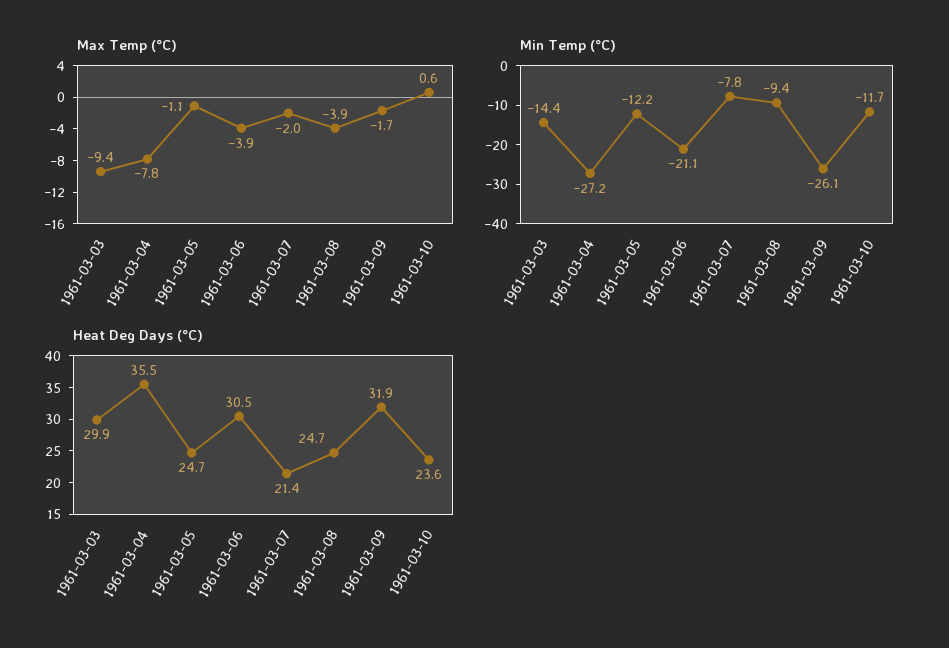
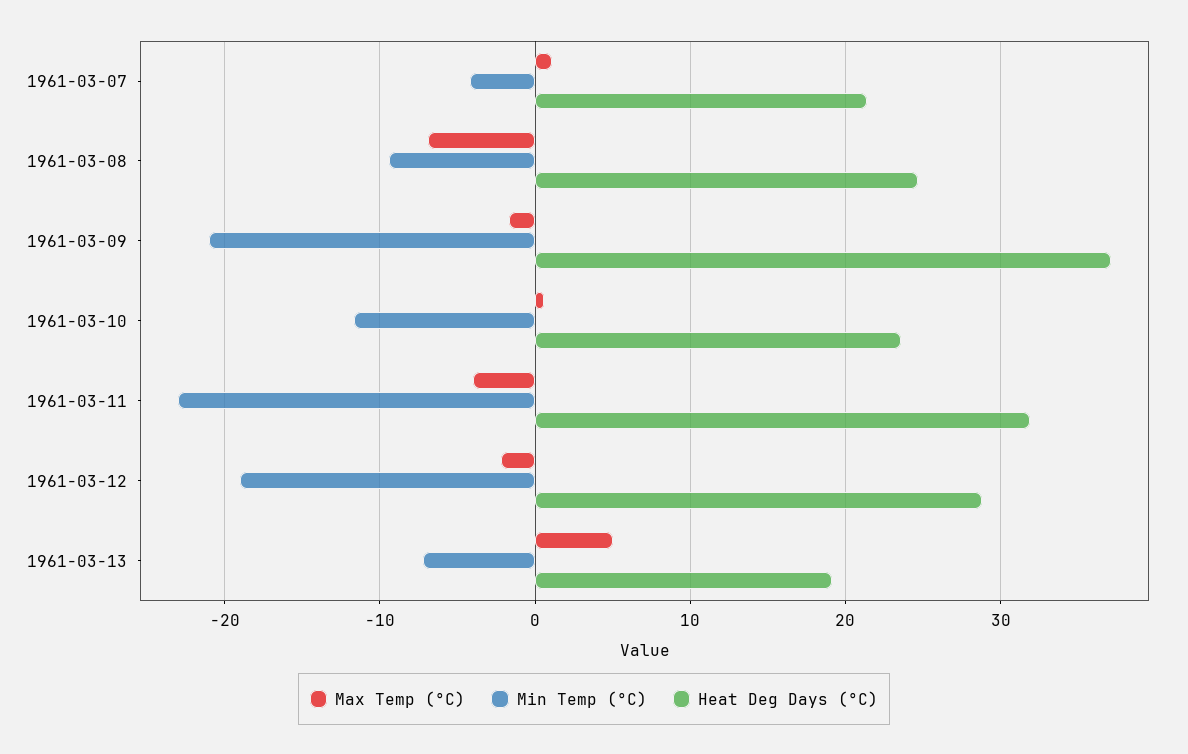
Max Temp (°C), 1961-03-03: -9.4 -> none
Max Temp (°C), 1961-03-04: -7.8 -> none
Max Temp (°C), 1961-03-05: -1.1 -> none
Max Temp (°C), 1961-03-06: -3.9 -> none
Max Temp (°C), 1961-03-07: -2 -> 1
Max Temp (°C), 1961-03-08: -3.9 -> -7
Min Temp (°C), 1961-03-03: -14.4 -> none
Min Temp (°C), 1961-03-04: -27.2 -> none
Min Temp (°C), 1961-03-05: -12.2 -> none
Min Temp (°C), 1961-03-06: -21.1 -> none
Min Temp (°C), 1961-03-07: -7.8 -> -4
Min Temp (°C), 1961-03-09: -26.1 -> -21
Heat Deg Days (°C), 1961-03-03: 29.9 -> none
Heat Deg Days (°C), 1961-03-04: 35.5 -> none
Heat Deg Days (°C), 1961-03-05: 24.7 -> none
Heat Deg Days (°C), 1961-03-06: 30.5 -> none
Heat Deg Days (°C), 1961-03-09: 31.9 -> 37
Max Temp (°C), 1961-03-11: none -> -4
Min Temp (°C), 1961-03-11: none -> -23
Heat Deg Days (°C), 1961-03-11: none -> 32
Max Temp (°C), 1961-03-12: none -> -2
Min Temp (°C), 1961-03-12: none -> -19
Heat Deg Days (°C), 1961-03-12: none -> 29
Max Temp (°C), 1961-03-13: none -> 5
Min Temp (°C), 1961-03-13: none -> -7
Heat Deg Days (°C), 1961-03-13: none -> 19

